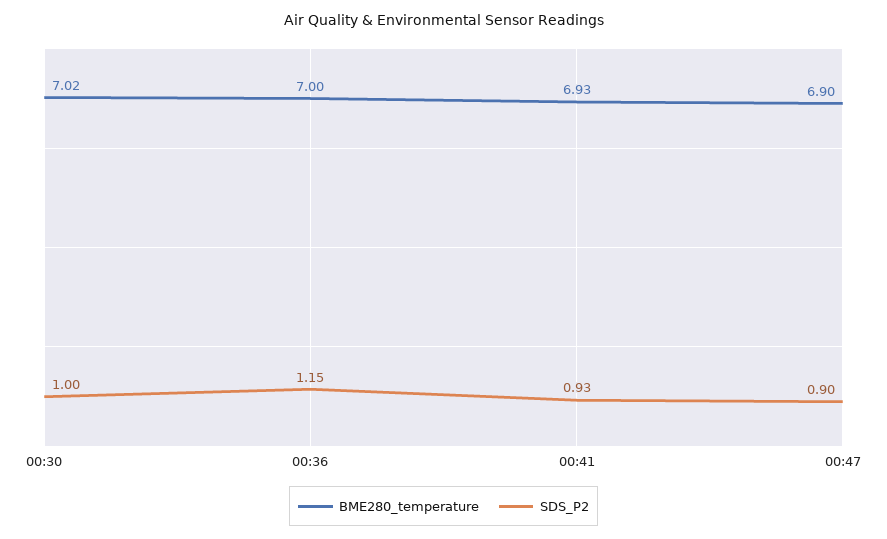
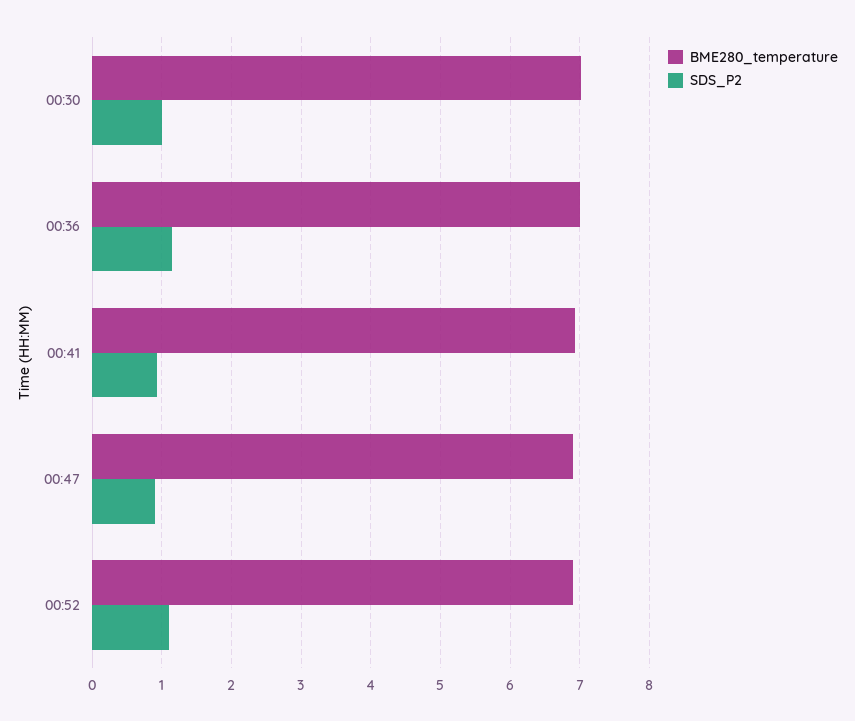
BME280_temperature, 00:52: none -> 6.9
SDS_P2, 00:52: none -> 1.1

